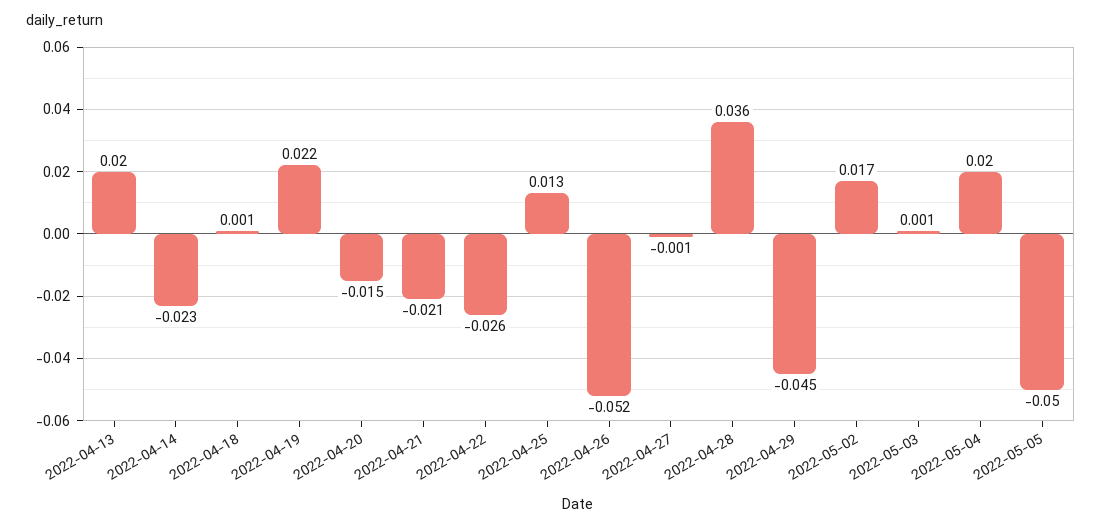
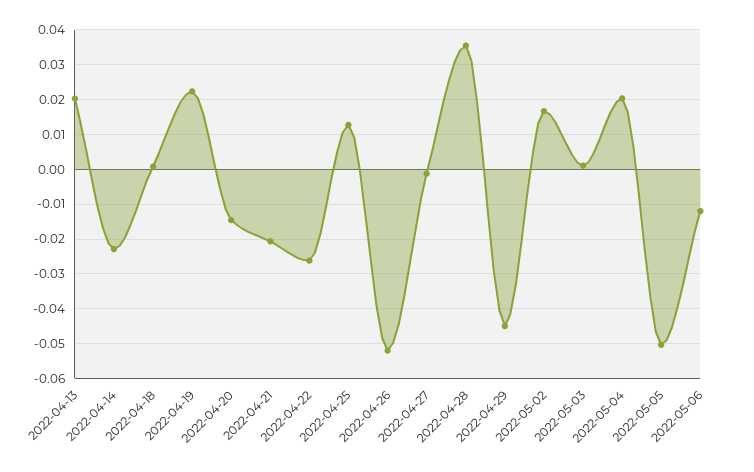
2022-05-06: none -> -0.012

